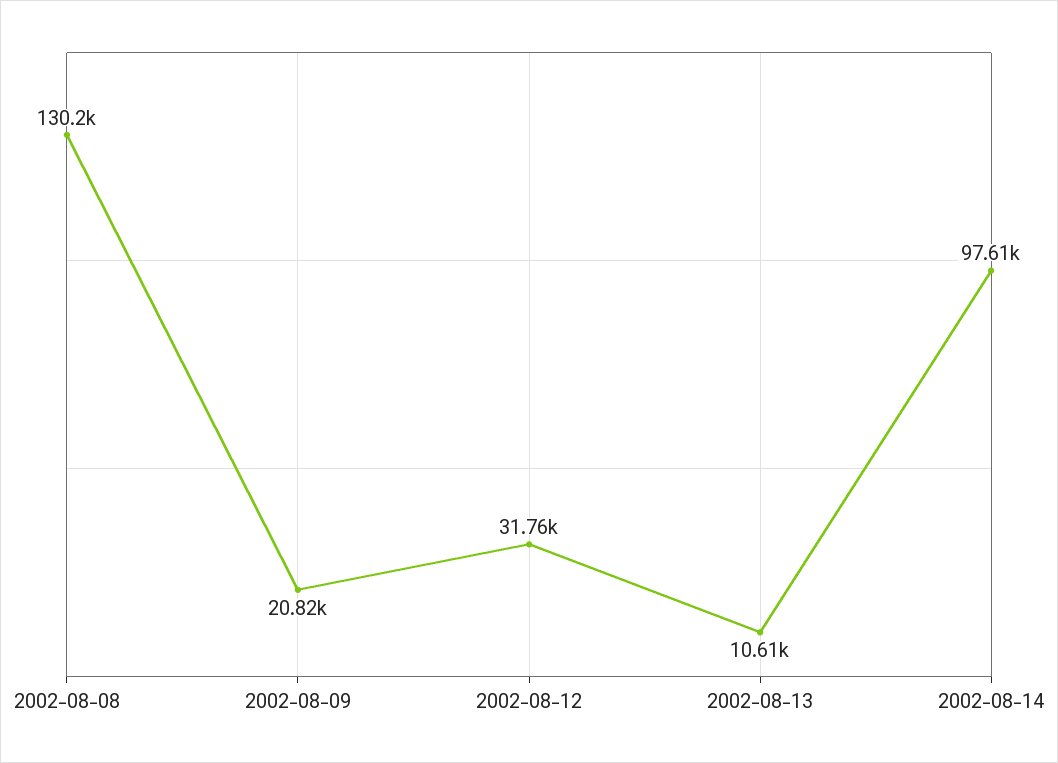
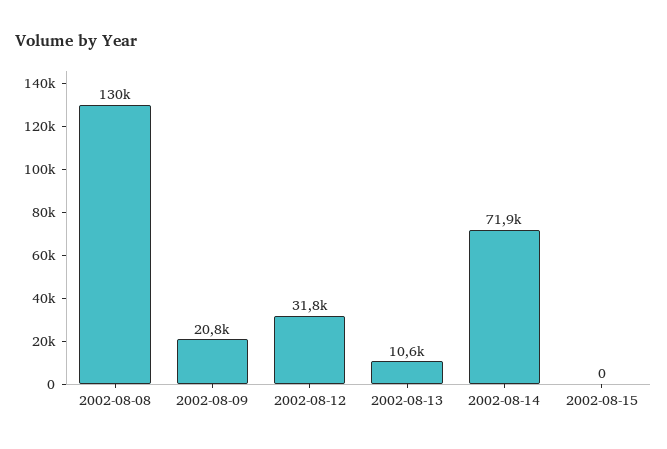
2002-08-14: 97610 -> 71900
2002-08-15: none -> 0

